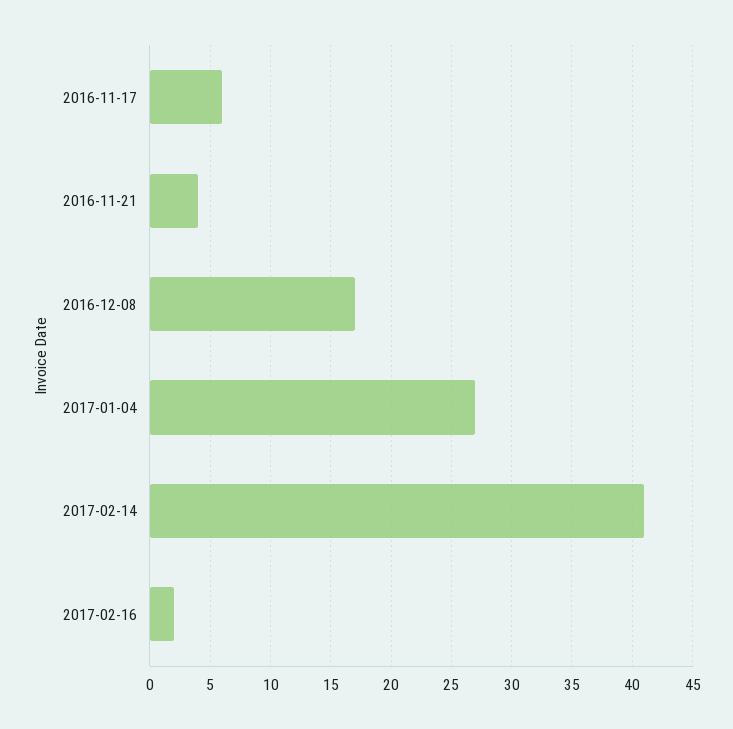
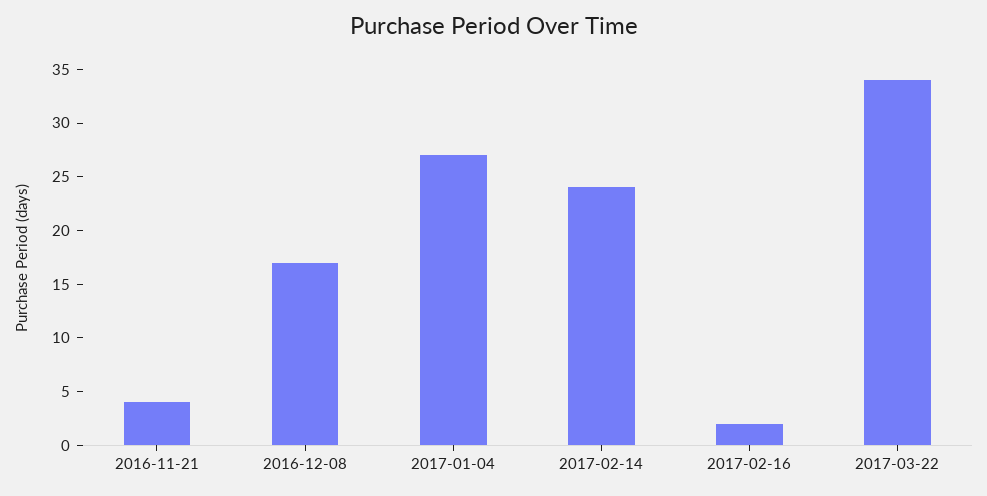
2016-11-17: 6 -> none
2017-02-14: 41 -> 24
2017-03-22: none -> 34

